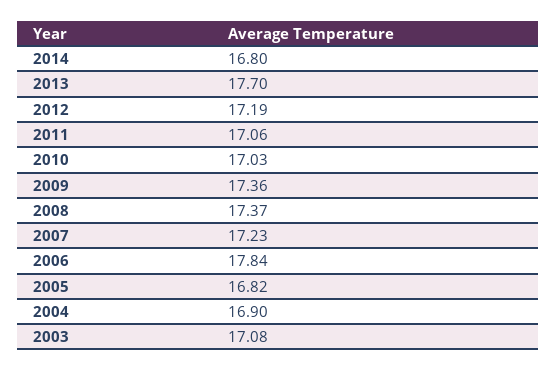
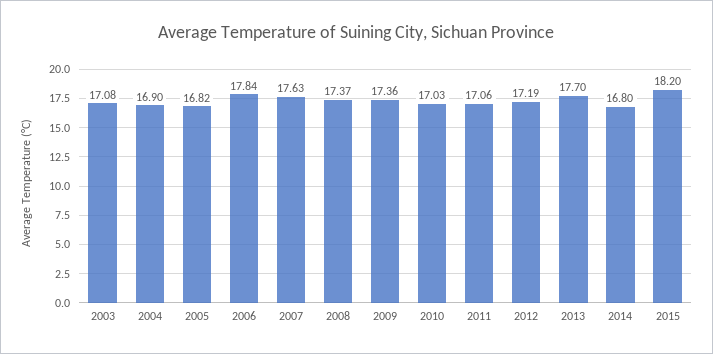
2007: 17.23 -> 17.63
2015: none -> 18.2

